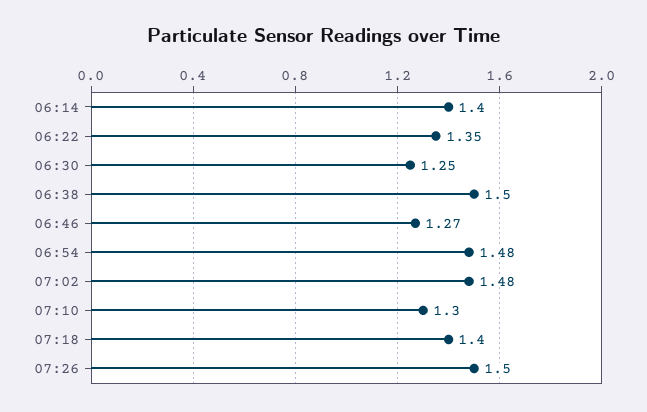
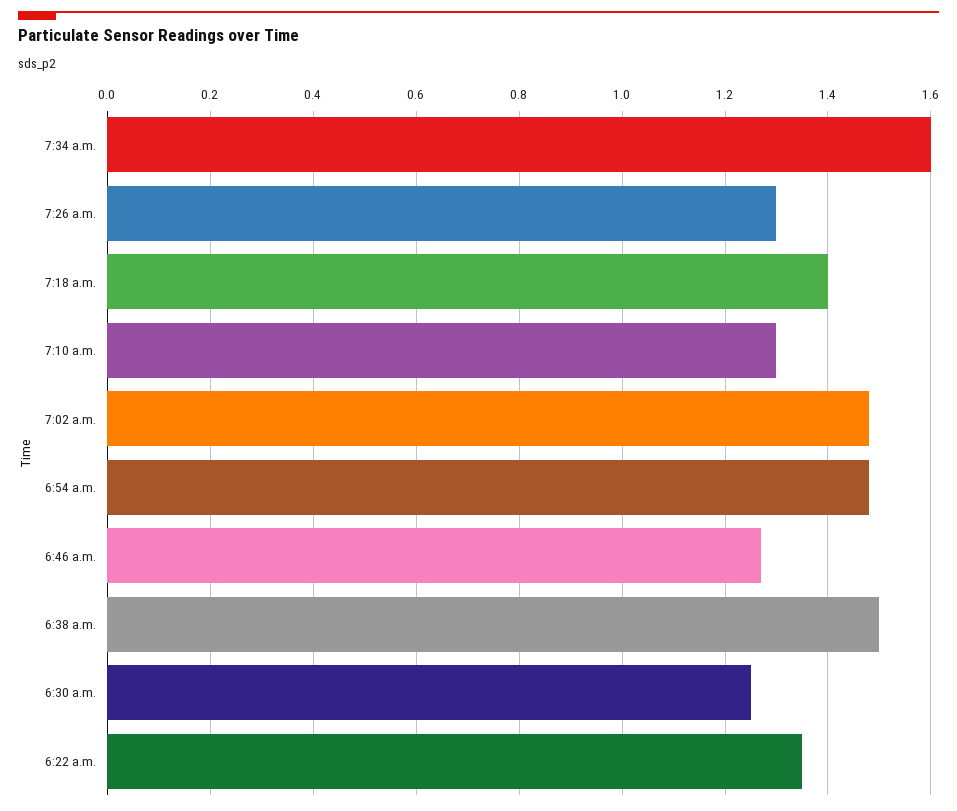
06:14: 1.4 -> none
07:26: 1.5 -> 1.3
7:34 a.m.: none -> 1.6

